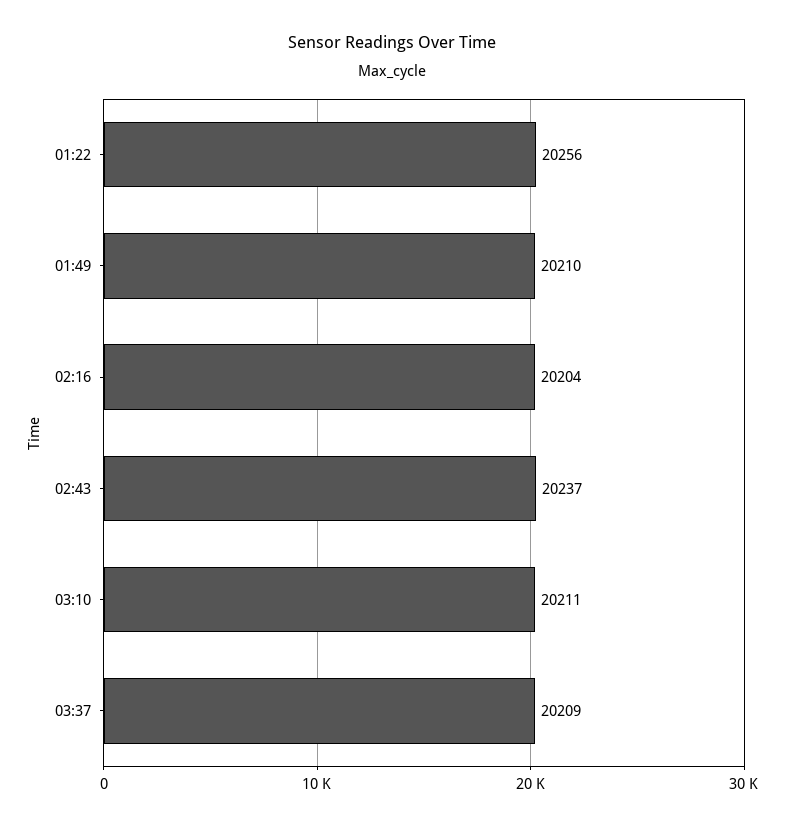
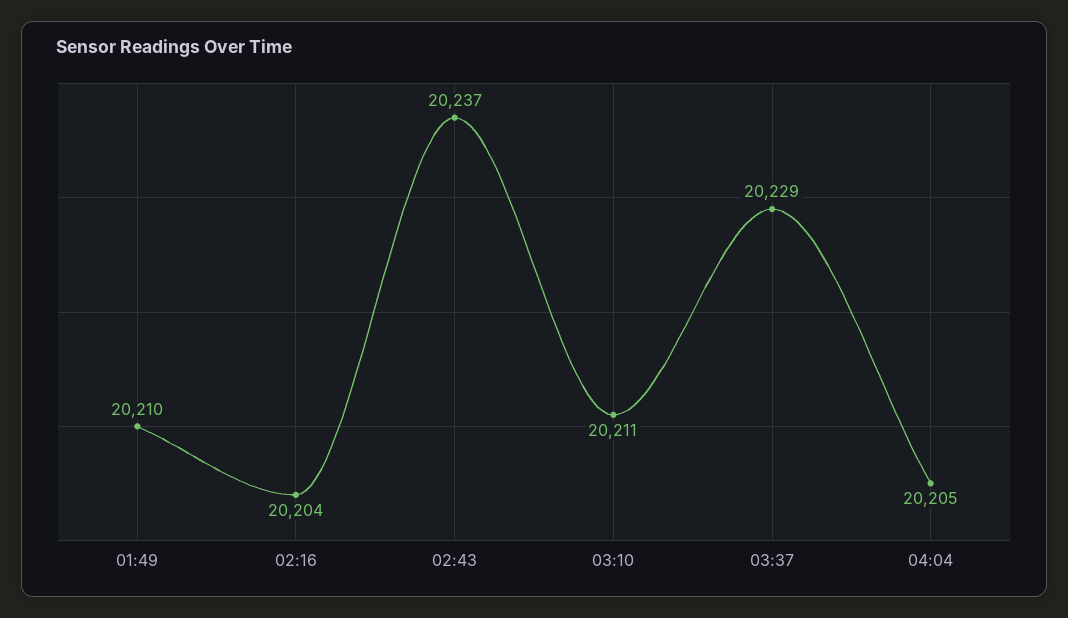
01:22: 20256 -> none
03:37: 20209 -> 20229
04:04: none -> 20205

